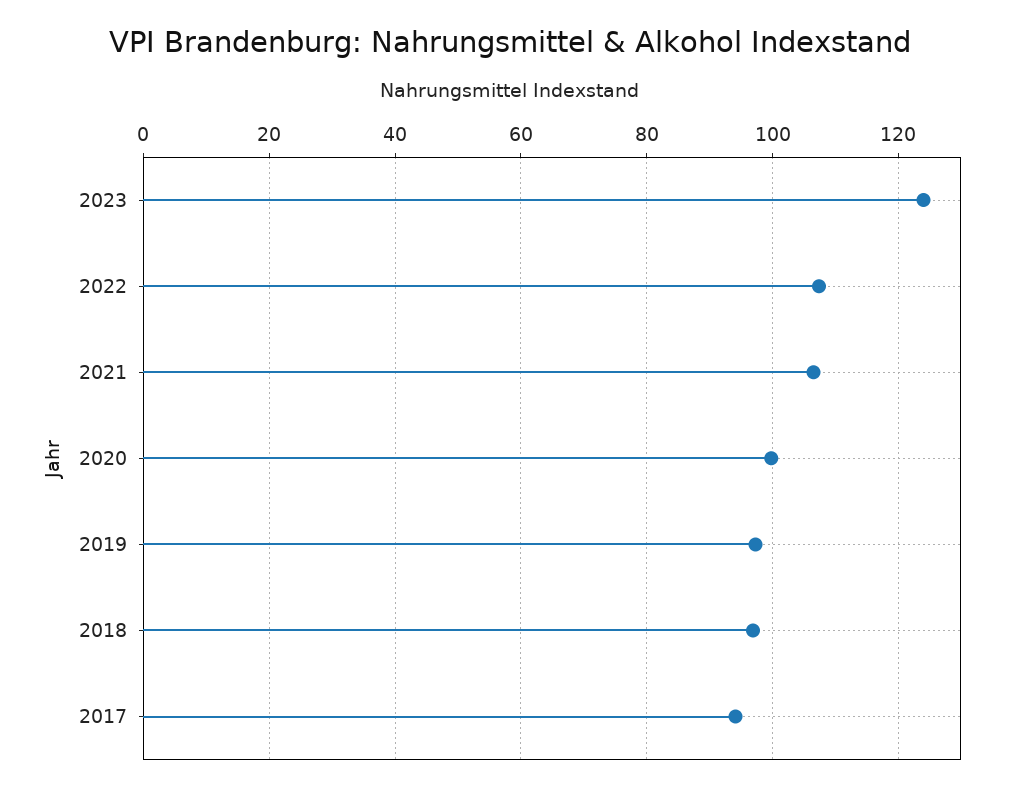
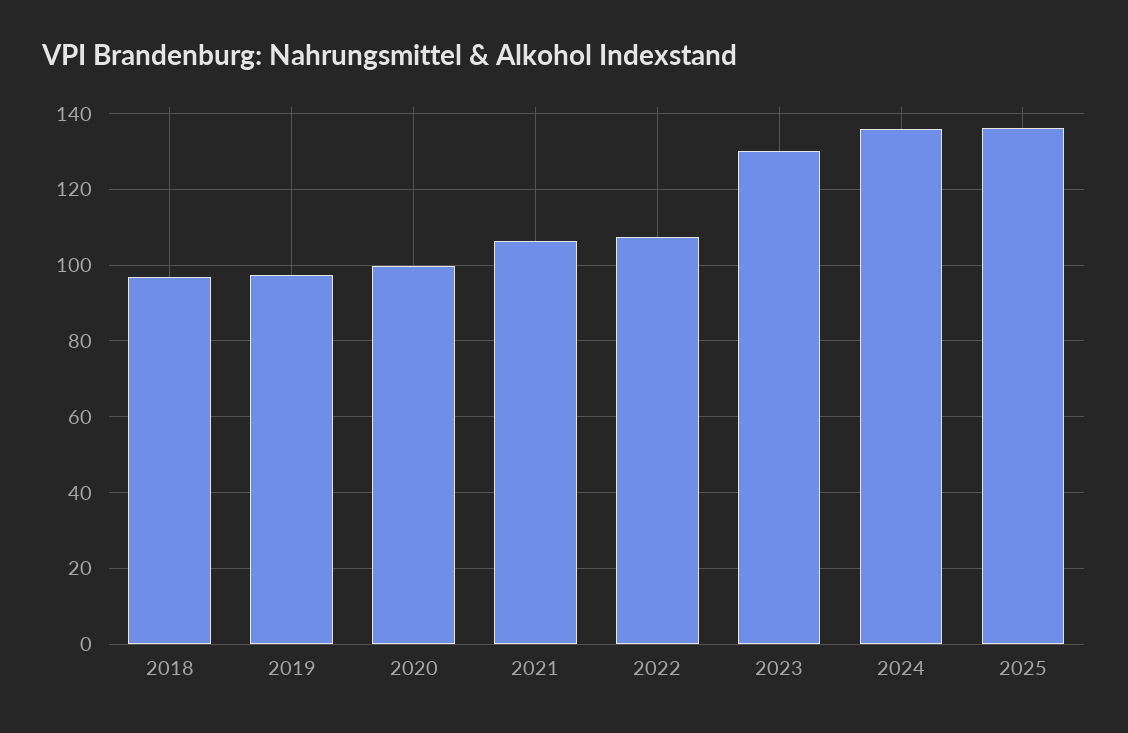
2023: 124 -> 130
2017: 94 -> none
2024: none -> 136
2025: none -> 136

